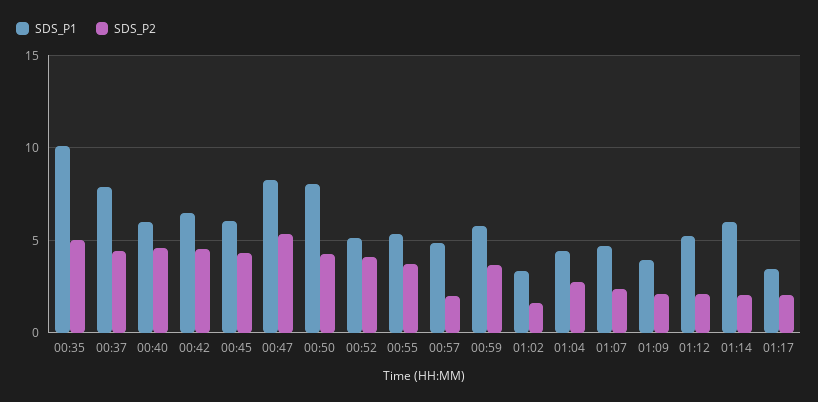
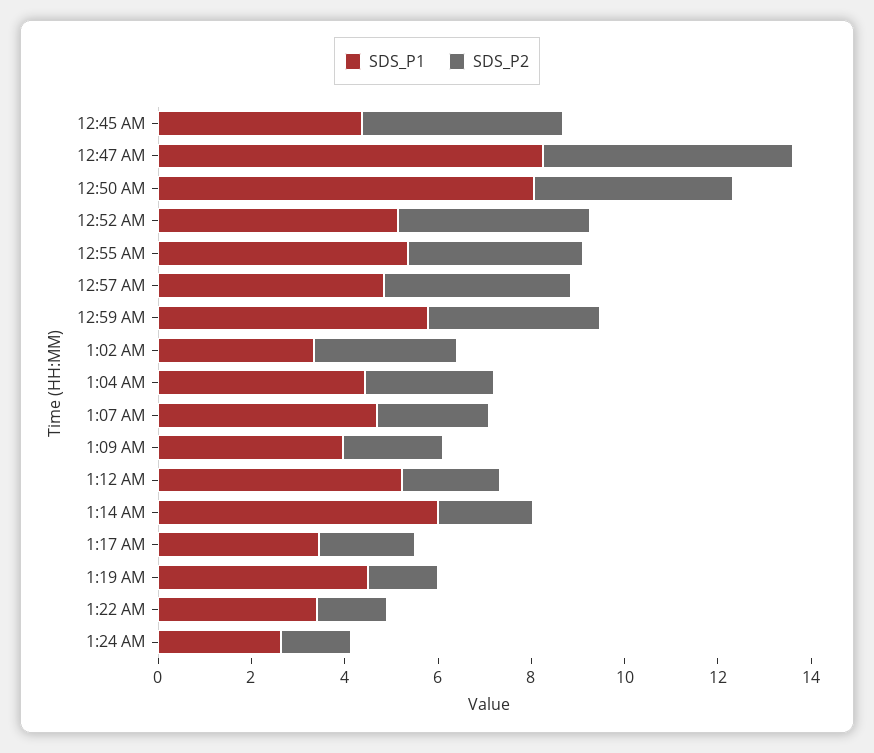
SDS_P1, 00:35: 10 -> none
SDS_P2, 00:35: 5 -> none
SDS_P1, 00:37: 8 -> none
SDS_P2, 00:37: 4.5 -> none
SDS_P1, 00:40: 6 -> none
SDS_P2, 00:40: 4.5 -> none
SDS_P1, 00:42: 6.5 -> none
SDS_P2, 00:42: 4.5 -> none
SDS_P1, 00:45: 6 -> 4.5
SDS_P2, 00:57: 2 -> 4
SDS_P2, 01:02: 1.5 -> 3
SDS_P1, 1:19 AM: none -> 4.5
SDS_P2, 1:19 AM: none -> 1.5
SDS_P1, 1:22 AM: none -> 3.5
SDS_P2, 1:22 AM: none -> 1.5
SDS_P1, 1:24 AM: none -> 2.5
SDS_P2, 1:24 AM: none -> 1.5

